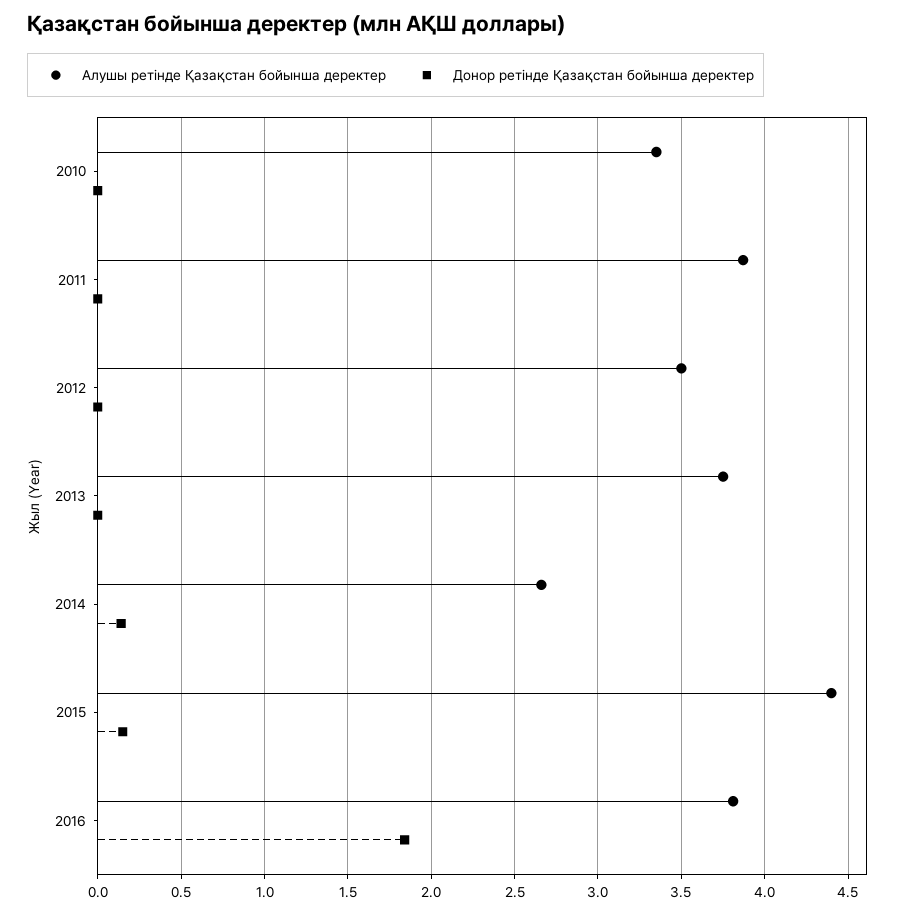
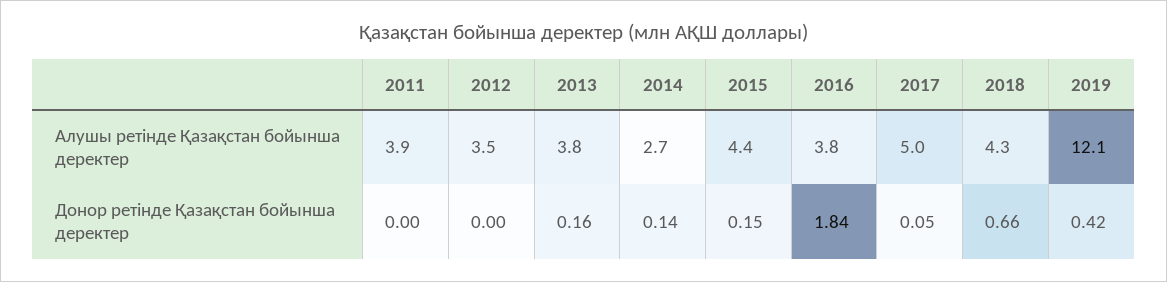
Алушы ретінде Қазақстан бойынша деректер, 2010: 3.35 -> none
Донор ретінде Қазақстан бойынша деректер, 2010: 0 -> none
Донор ретінде Қазақстан бойынша деректер, 2013: 0 -> 0.16
Алушы ретінде Қазақстан бойынша деректер, 2017: none -> 5
Алушы ретінде Қазақстан бойынша деректер, 2018: none -> 4.3
Алушы ретінде Қазақстан бойынша деректер, 2019: none -> 12.1
Донор ретінде Қазақстан бойынша деректер, 2017: none -> 0.05
Донор ретінде Қазақстан бойынша деректер, 2018: none -> 0.66
Донор ретінде Қазақстан бойынша деректер, 2019: none -> 0.42

